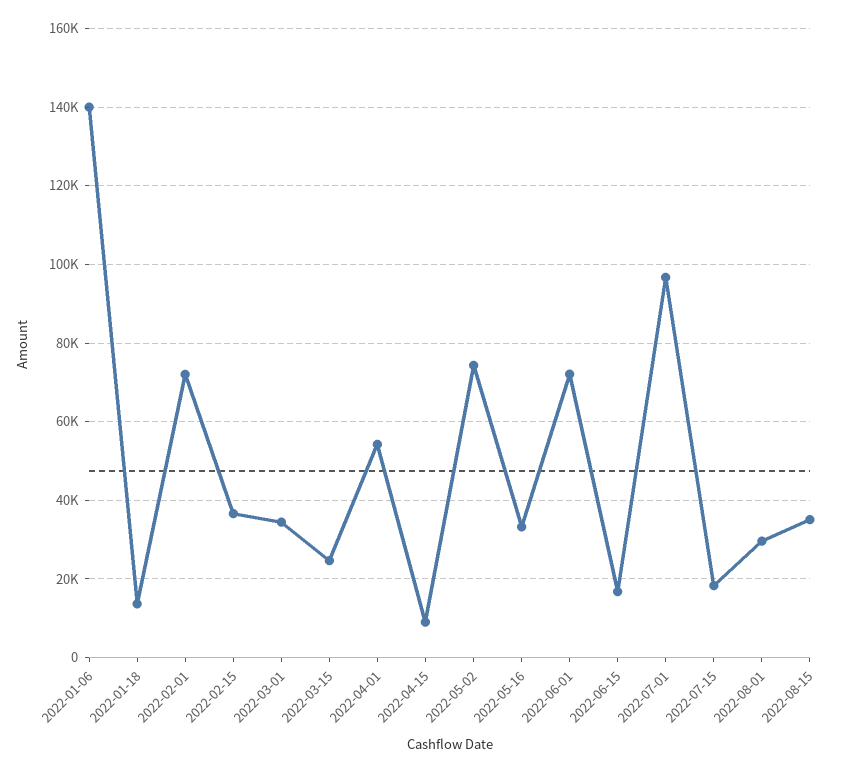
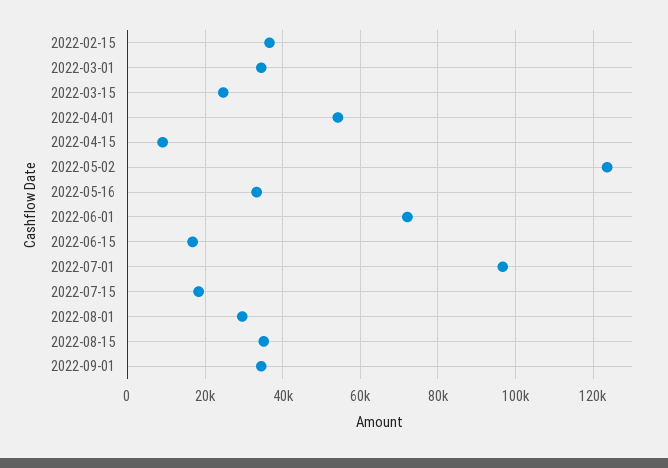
2022-01-06: 140000 -> none
2022-01-18: 14000 -> none
2022-02-01: 72000 -> none
2022-05-02: 74000 -> 124000
2022-09-01: none -> 34000

